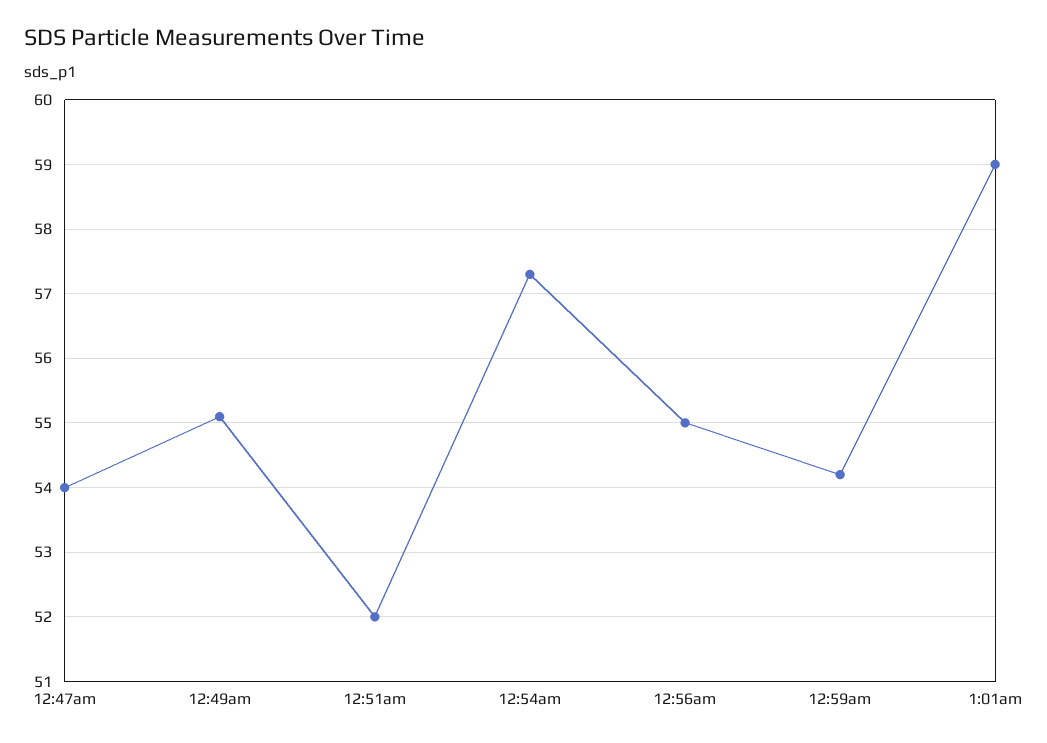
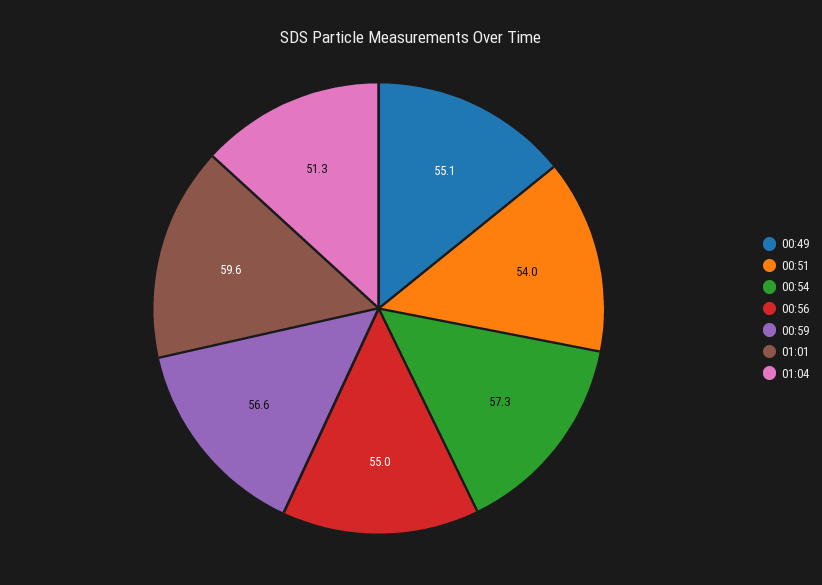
12:47am: 54 -> none
12:51am: 52 -> 54
12:59am: 54.2 -> 56.6
1:01am: 59 -> 59.6
01:04: none -> 51.3

